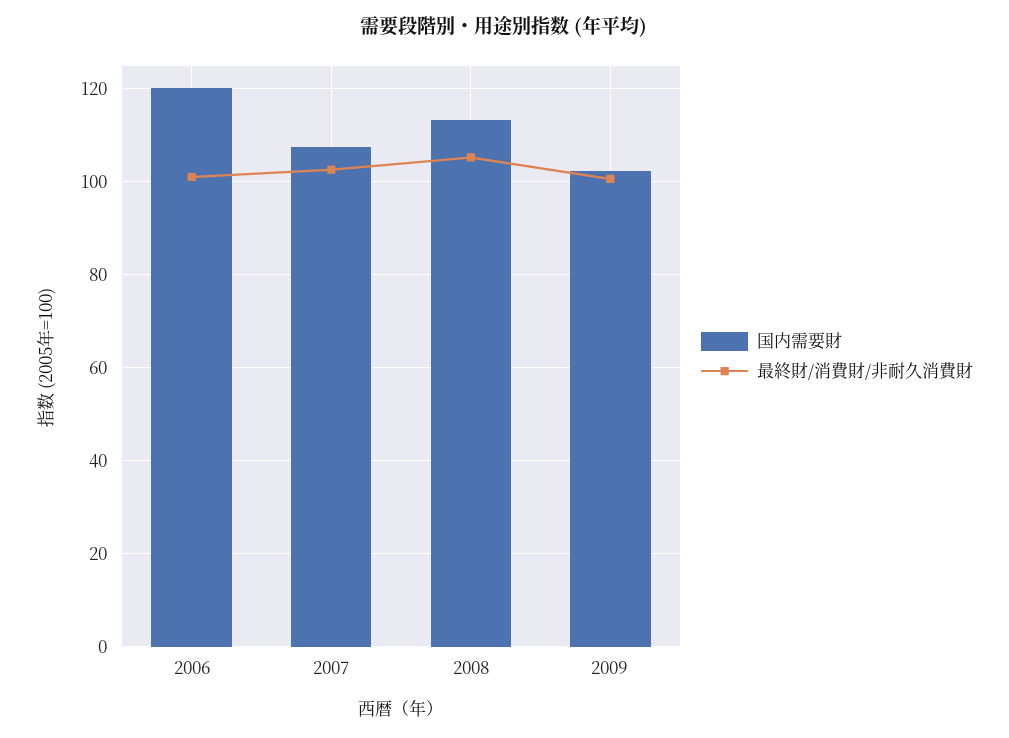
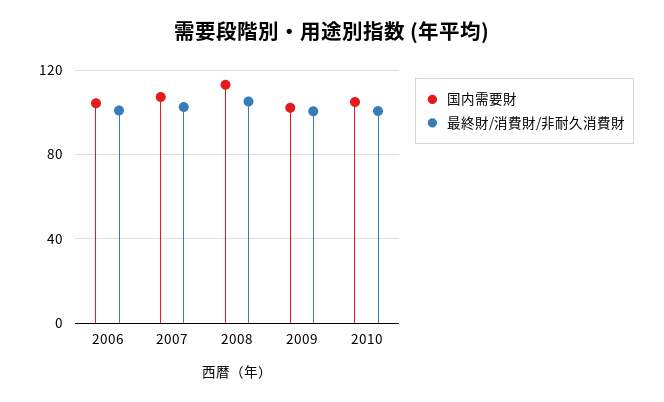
国内需要財, 2006: 120 -> 105
国内需要財, 2010: none -> 105
最終財/消費財/非耐久消費財, 2010: none -> 100

